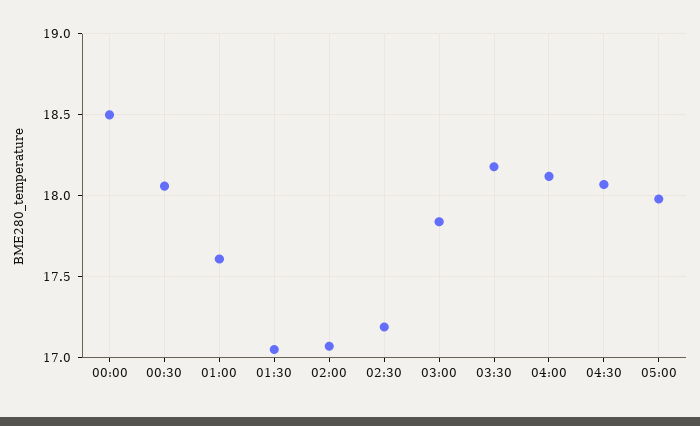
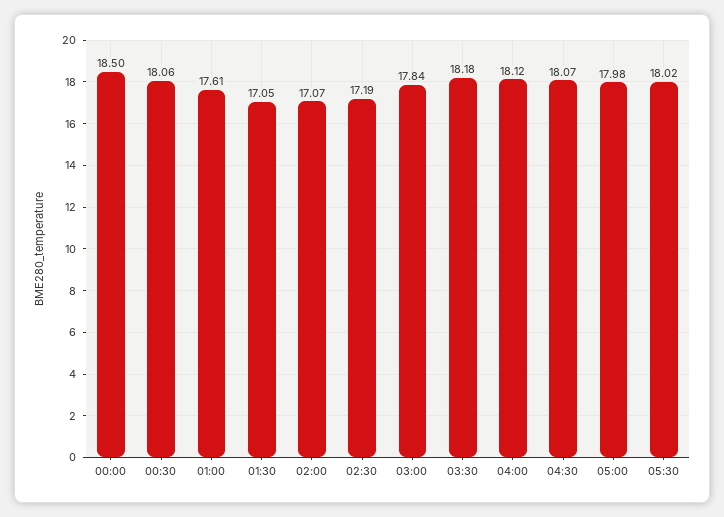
05:30: none -> 18.02

